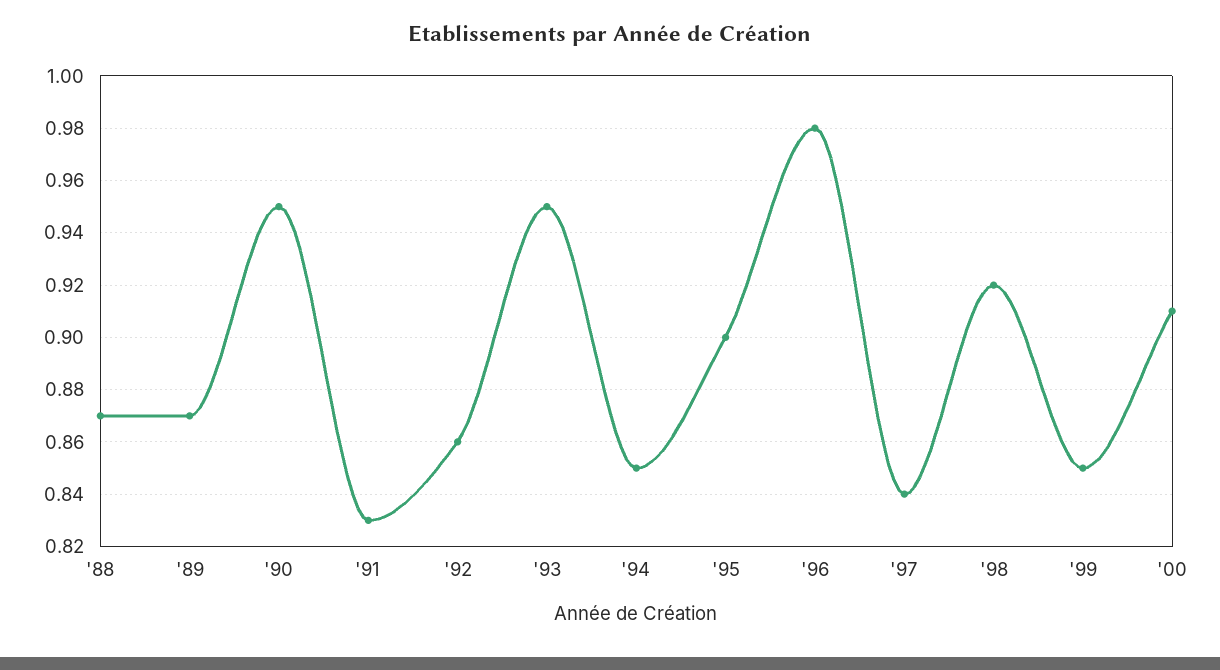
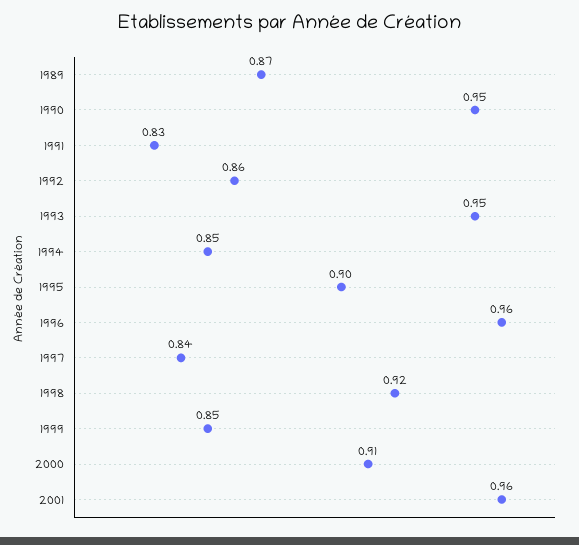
'88: 0.87 -> none
'96: 0.98 -> 0.96
2001: none -> 0.96

